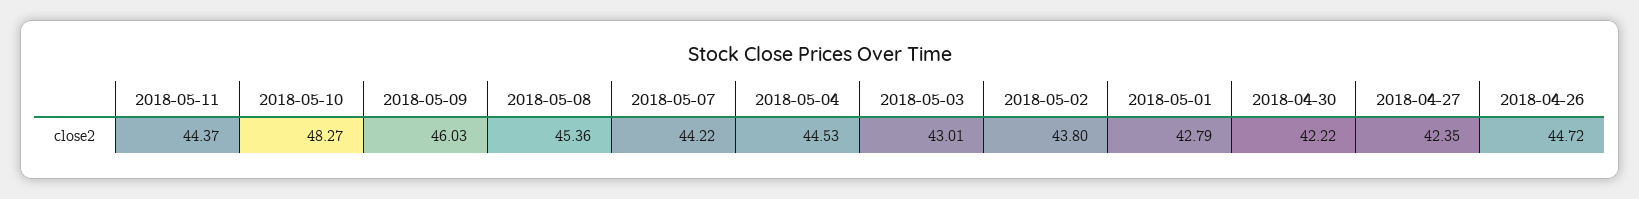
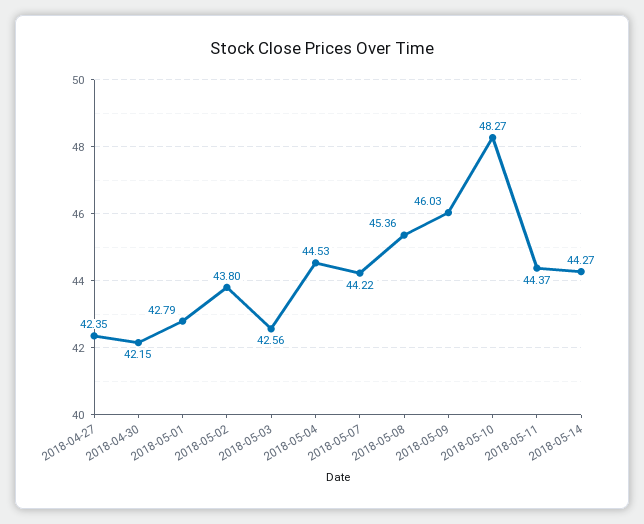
2018-05-03: 43.01 -> 42.56
2018-04-30: 42.22 -> 42.15
2018-04-26: 44.72 -> none
2018-05-14: none -> 44.27

